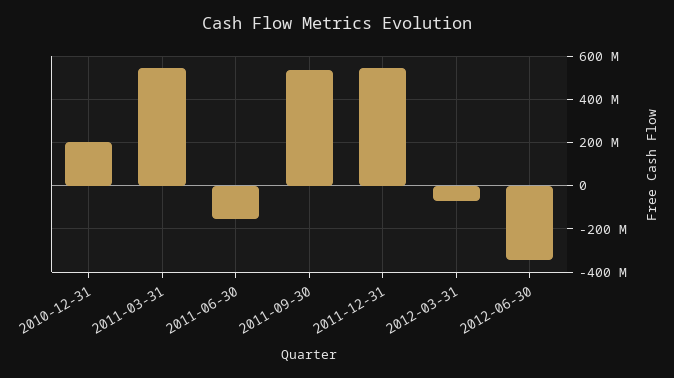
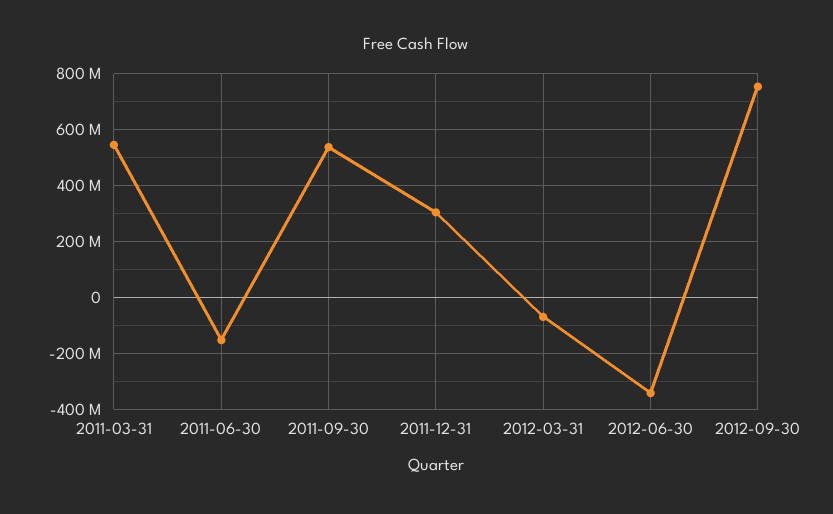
2010-12-31: 200000000 -> none
2011-12-31: 550000000 -> 300000000
2012-09-30: none -> 750000000

